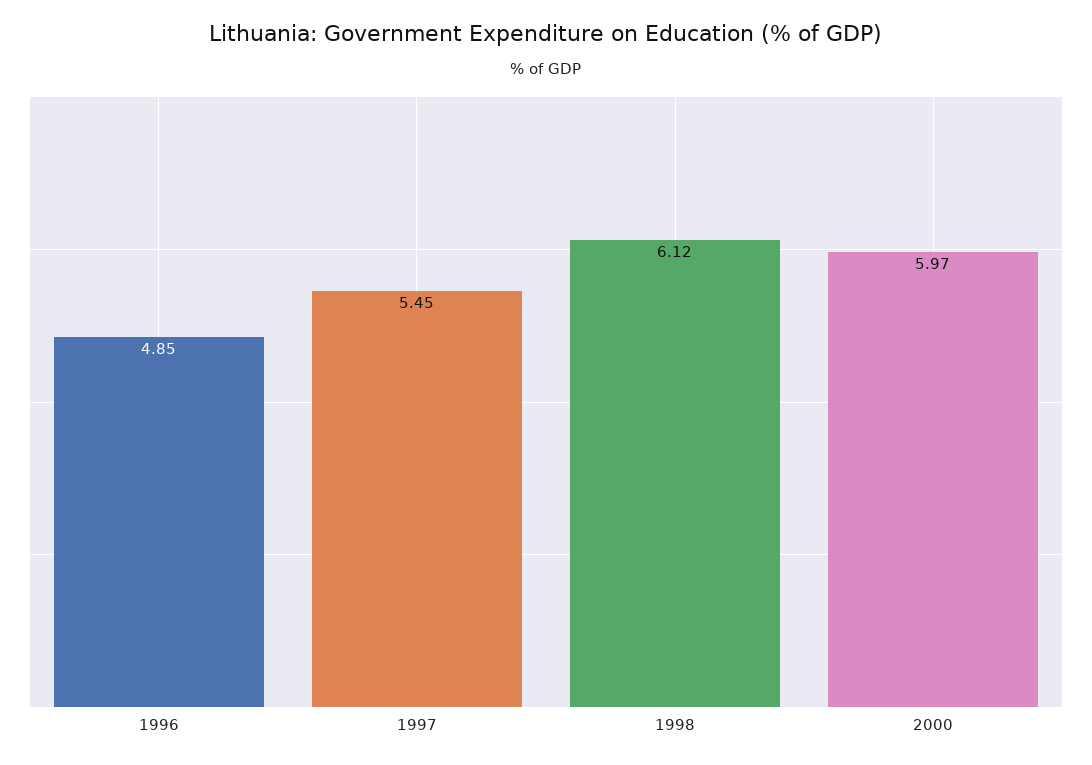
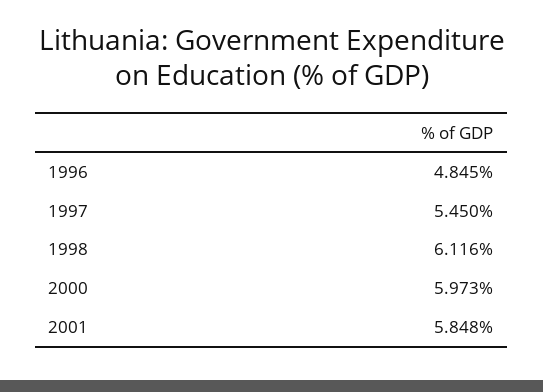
2001: none -> 5.848

